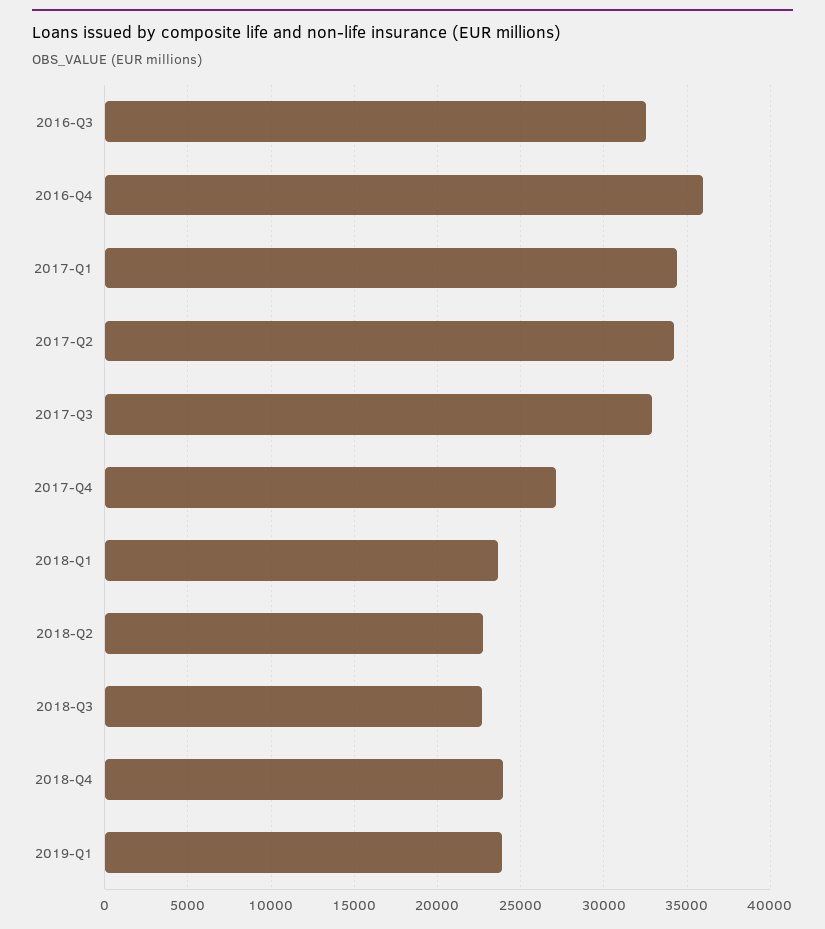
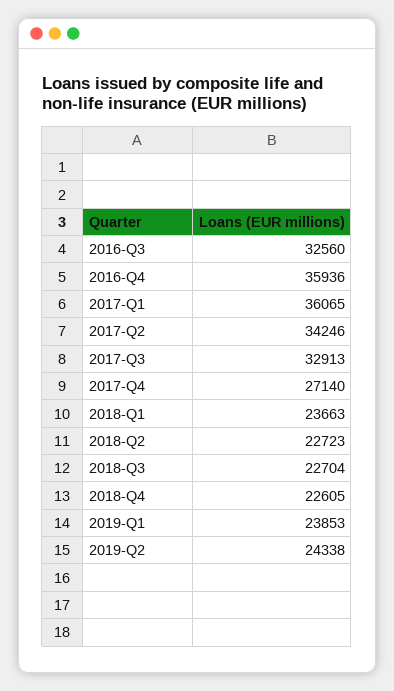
2017-Q1: 34500 -> 36065
2018-Q4: 24000 -> 22605
2019-Q2: none -> 24338

